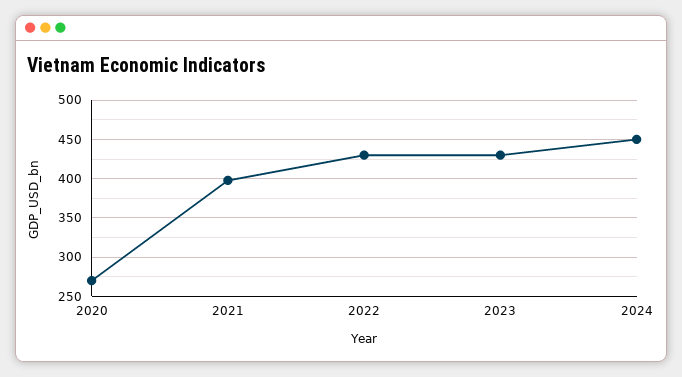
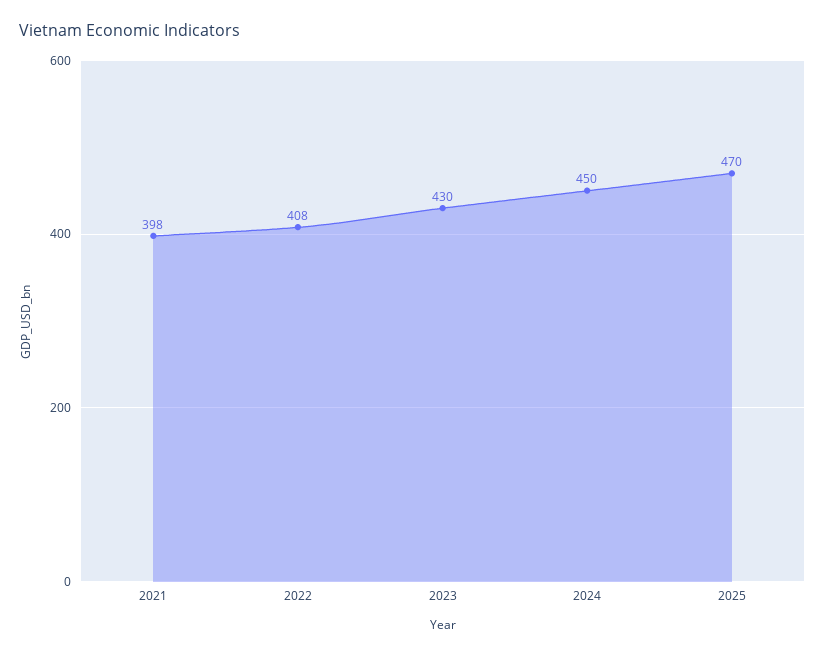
2020: 270 -> none
2022: 430 -> 408
2025: none -> 470

